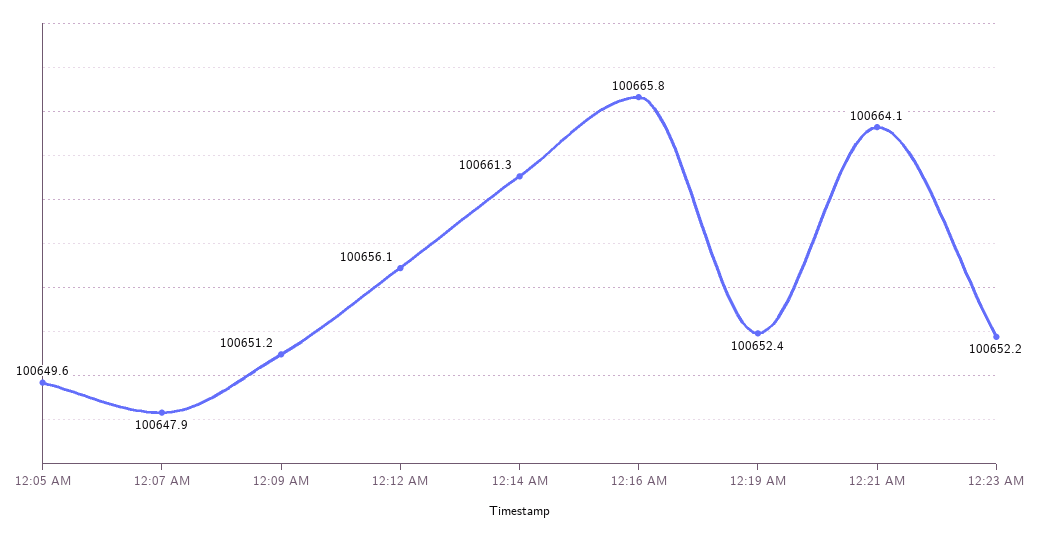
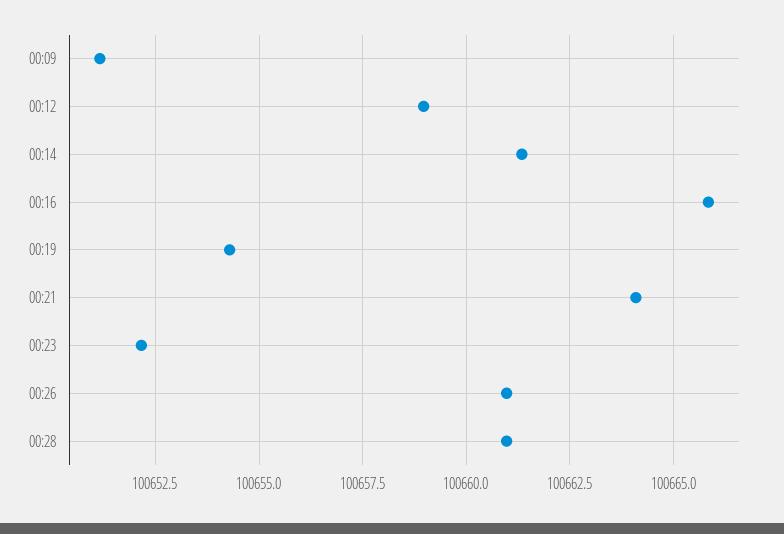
12:05 AM: 100649.6 -> none
12:07 AM: 100647.9 -> none
12:12 AM: 100656.1 -> 100659
12:19 AM: 100652.4 -> 100654.25
00:26: none -> 100661
00:28: none -> 100661

